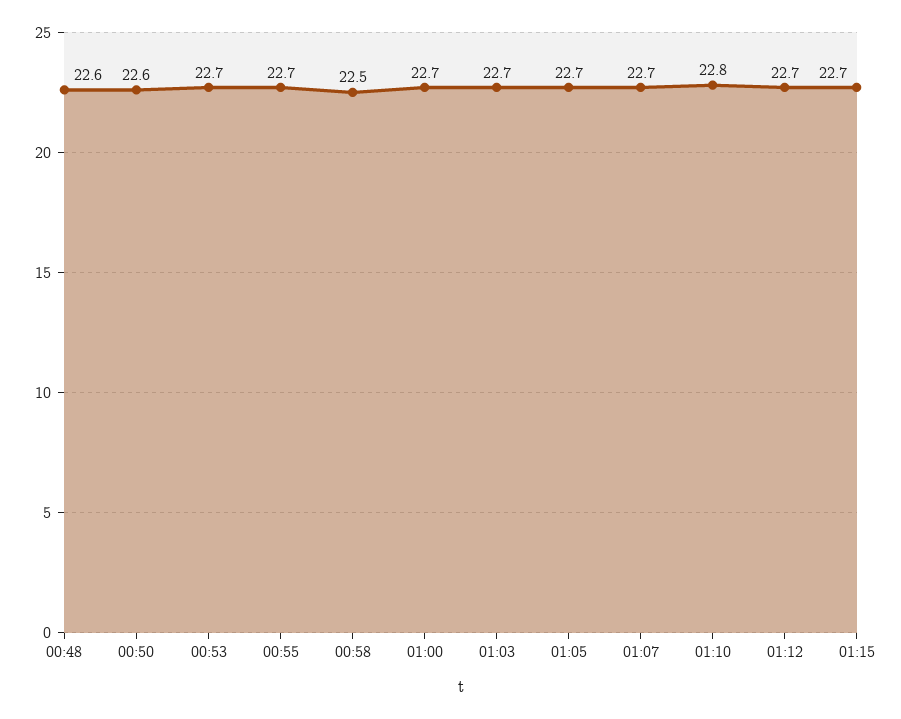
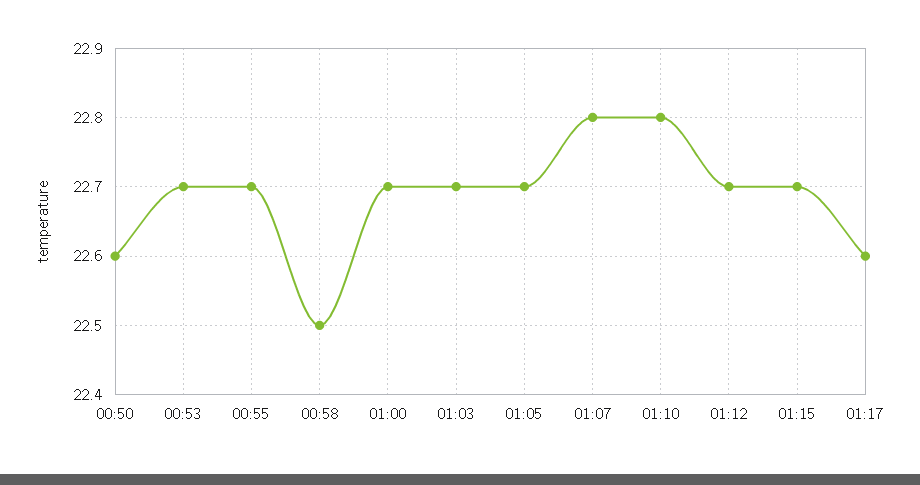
00:48: 22.6 -> none
01:07: 22.7 -> 22.8
01:17: none -> 22.6

